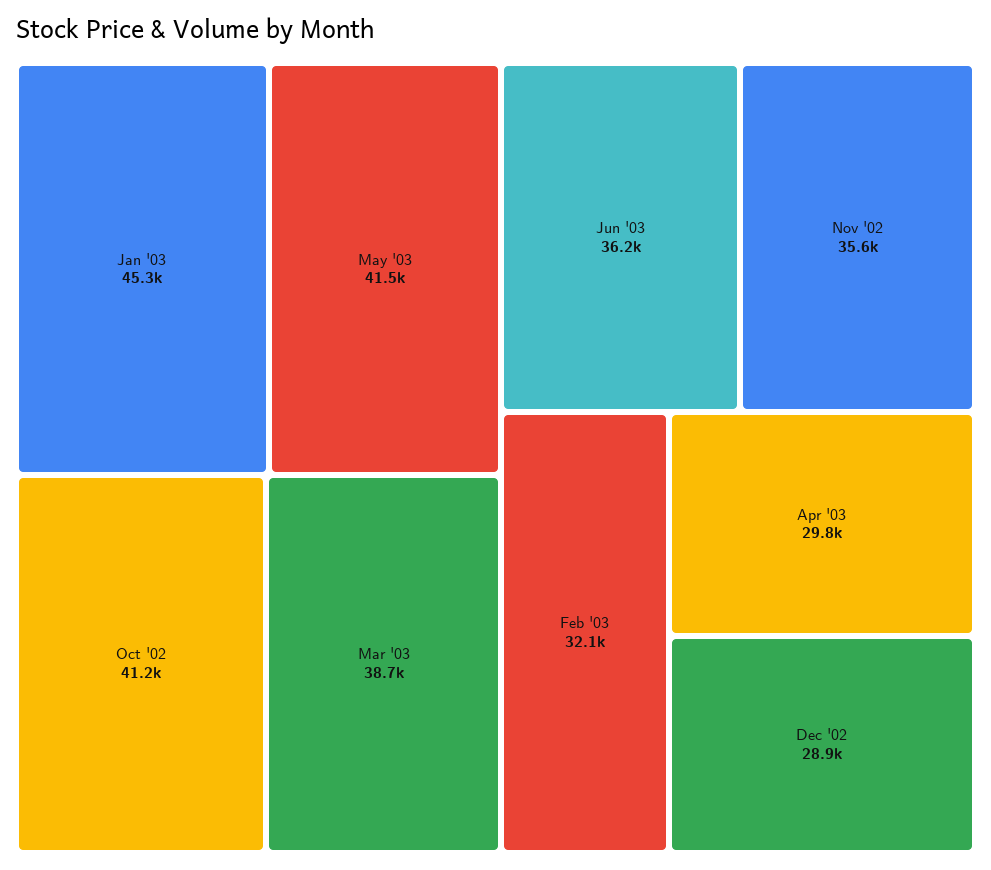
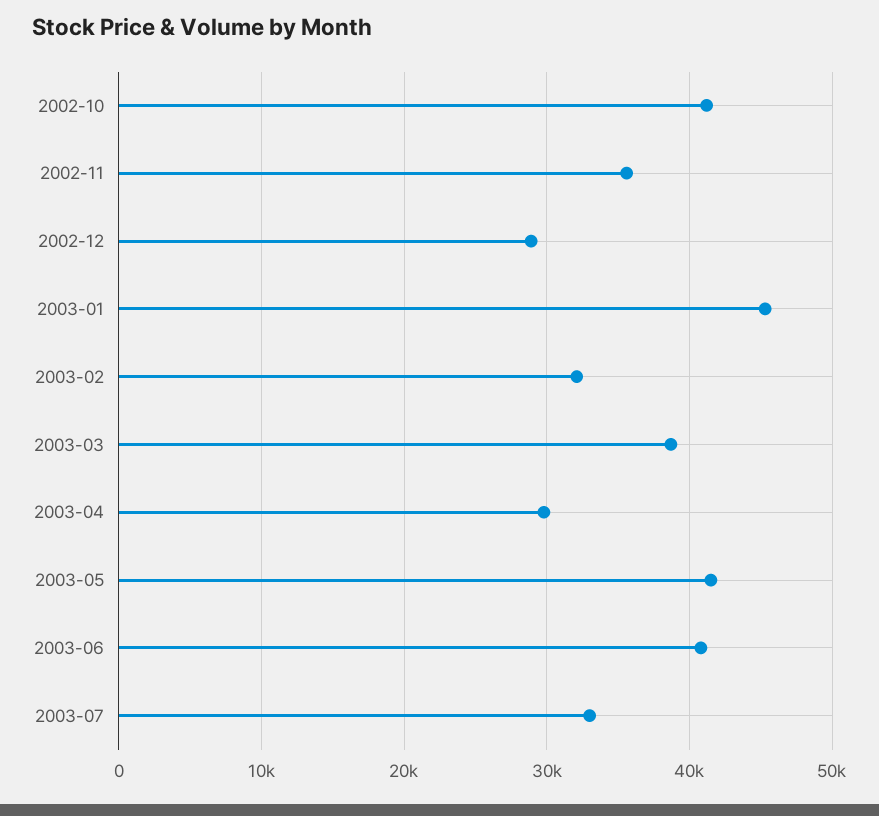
Jun '03: 36200 -> 41000
2003-07: none -> 33000

